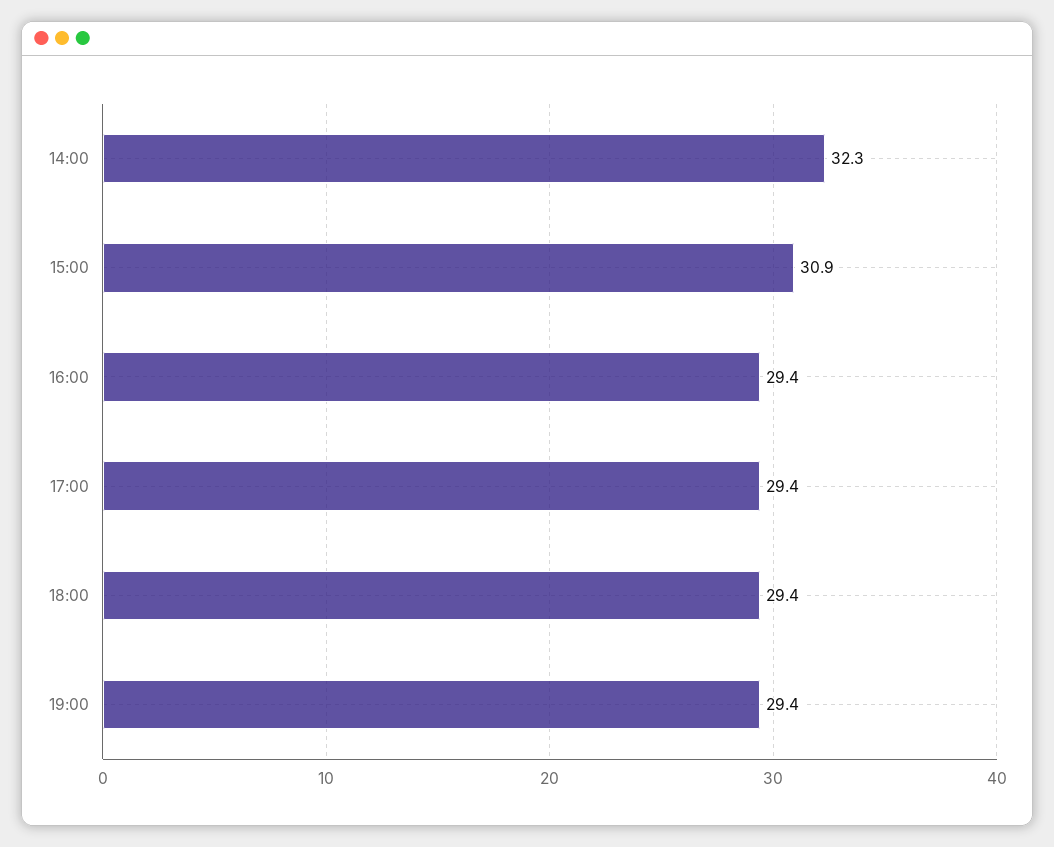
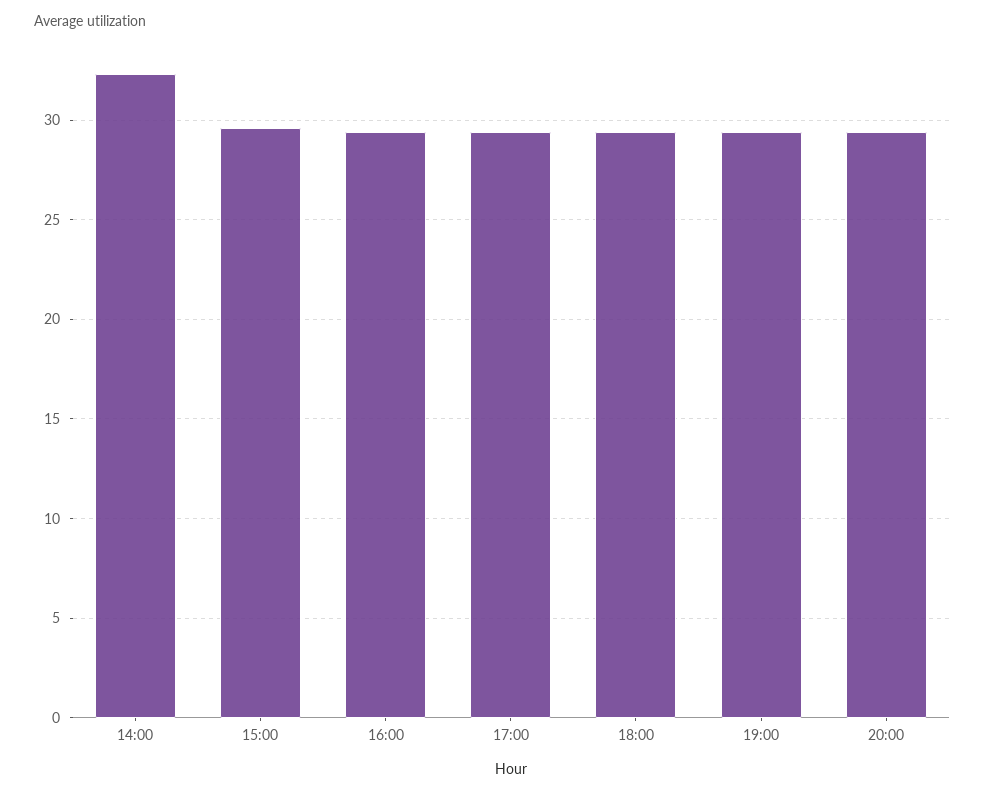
15:00: 30.9 -> 29.5
20:00: none -> 29.5

